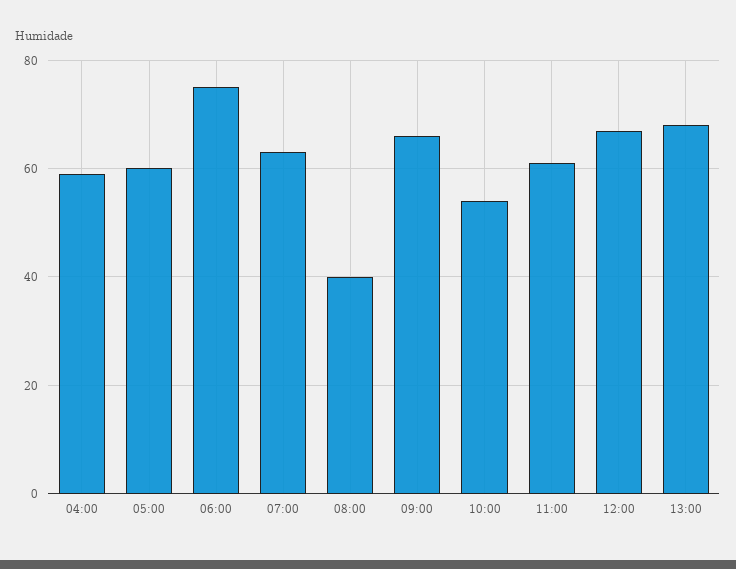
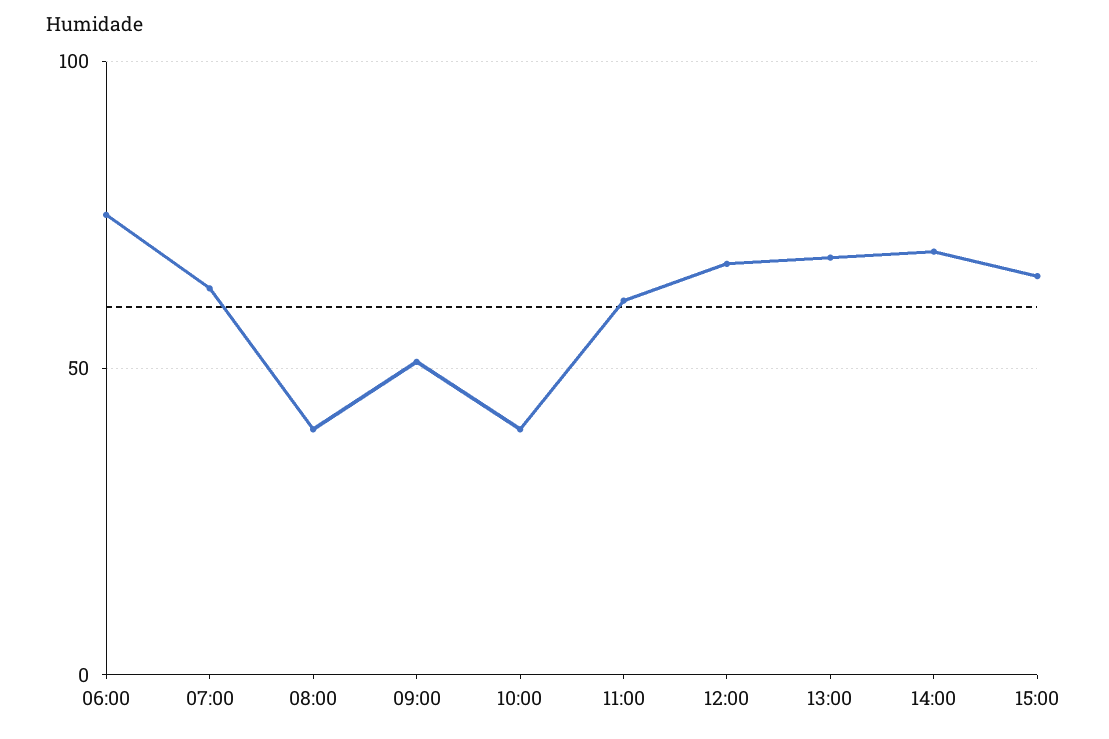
04:00: 60 -> none
05:00: 60 -> none
09:00: 65 -> 50
10:00: 55 -> 40
14:00: none -> 70
15:00: none -> 65

